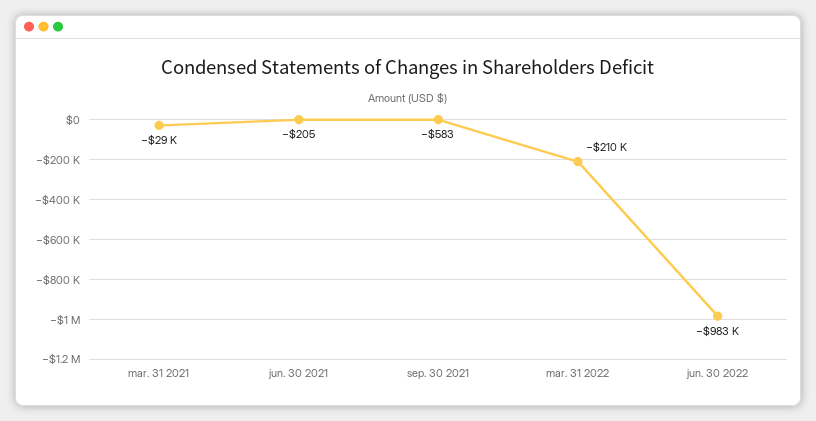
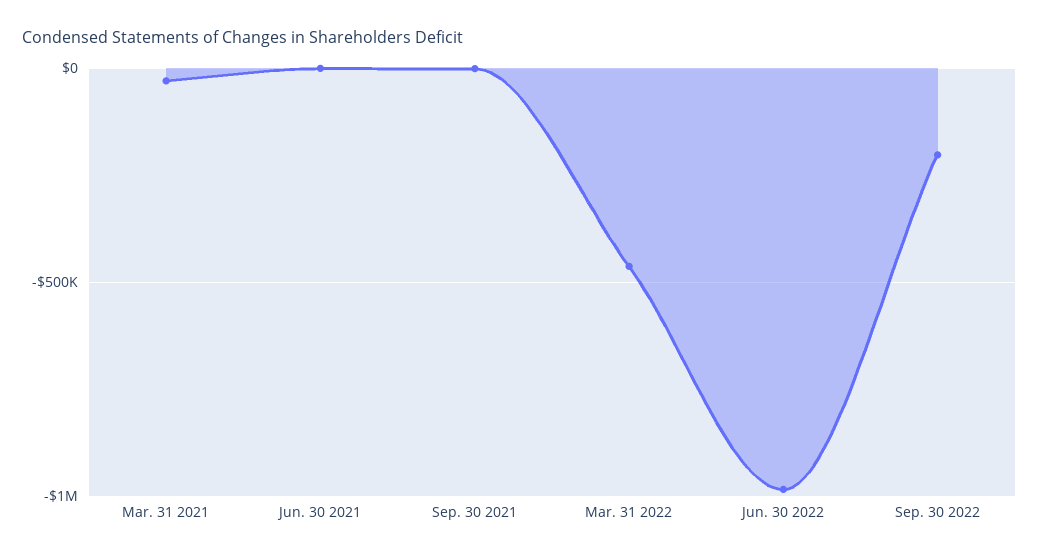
mar. 31 2022: -210000 -> -450000
Sep. 30 2022: none -> -200000

